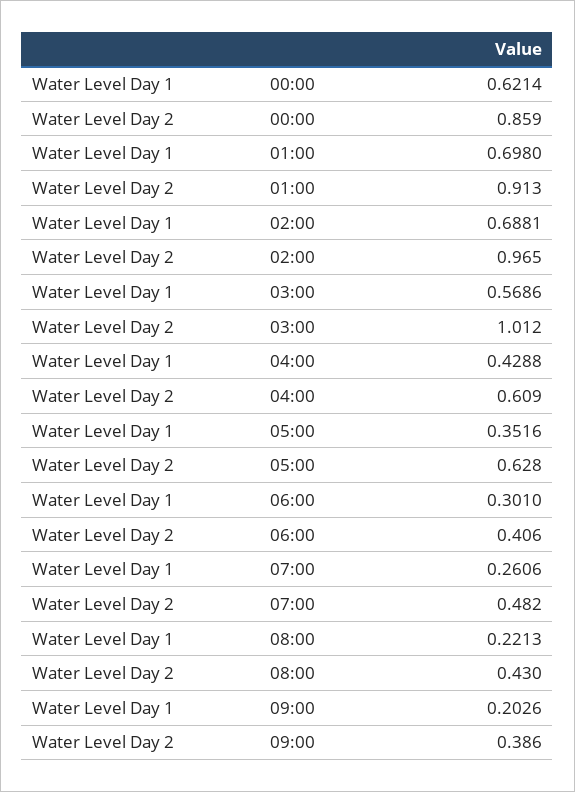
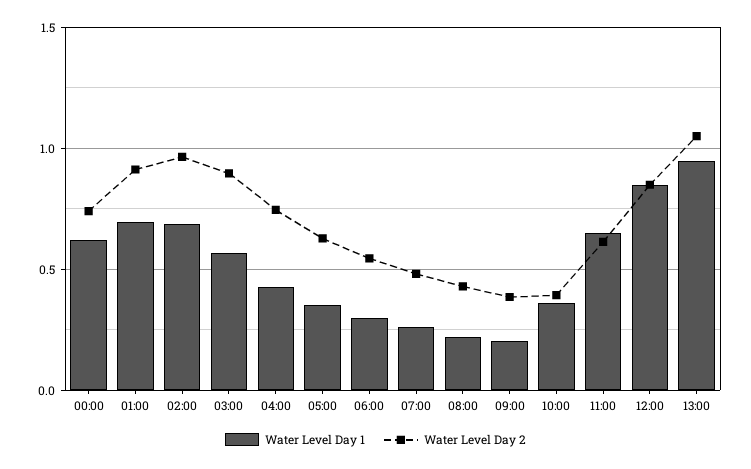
Water Level Day 2, 00:00: 0.859 -> 0.75
Water Level Day 2, 03:00: 1.012 -> 0.9
Water Level Day 2, 04:00: 0.609 -> 0.75
Water Level Day 2, 06:00: 0.406 -> 0.55
Water Level Day 1, 10:00: none -> 0.35
Water Level Day 2, 10:00: none -> 0.4
Water Level Day 1, 11:00: none -> 0.65
Water Level Day 2, 11:00: none -> 0.6
Water Level Day 1, 12:00: none -> 0.85
Water Level Day 2, 12:00: none -> 0.85
Water Level Day 1, 13:00: none -> 0.95
Water Level Day 2, 13:00: none -> 1.05

